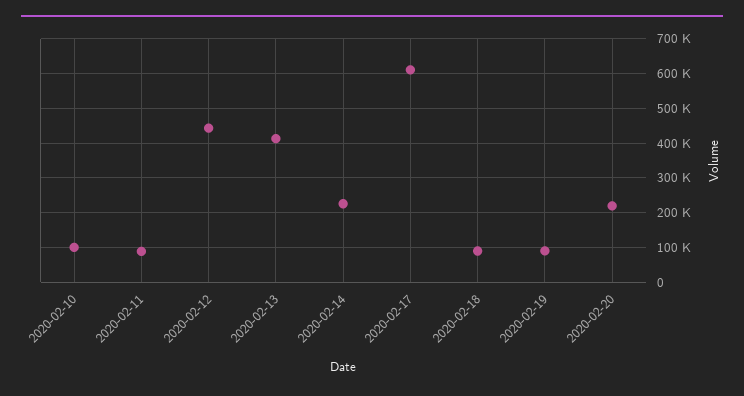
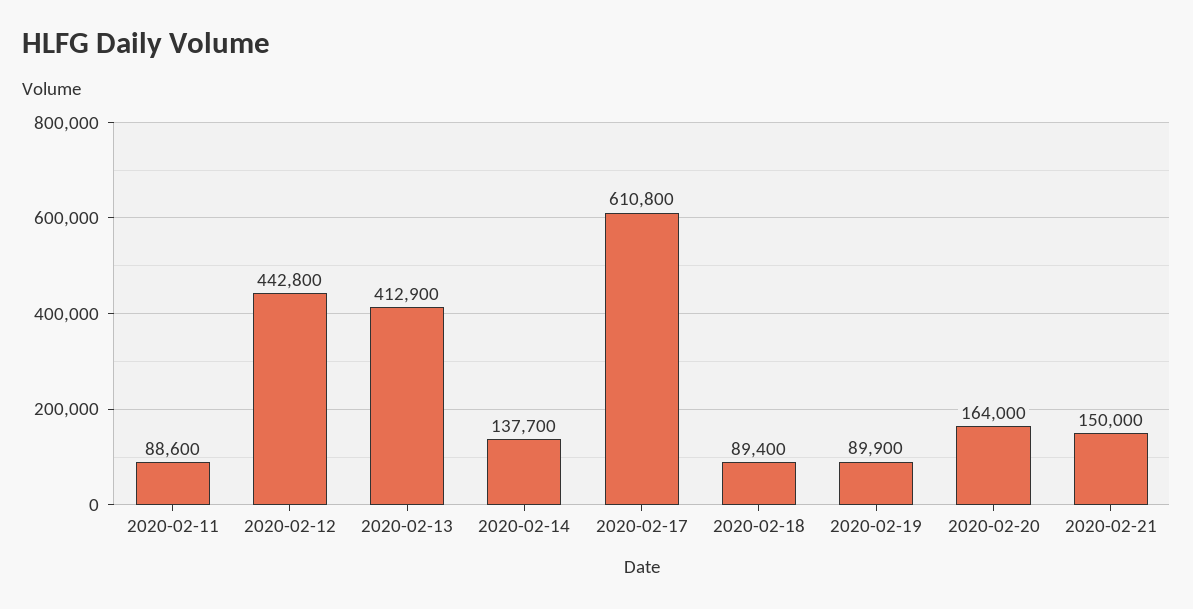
2020-02-10: 100000 -> none
2020-02-14: 220000 -> 137700
2020-02-20: 220000 -> 164000
2020-02-21: none -> 150000

